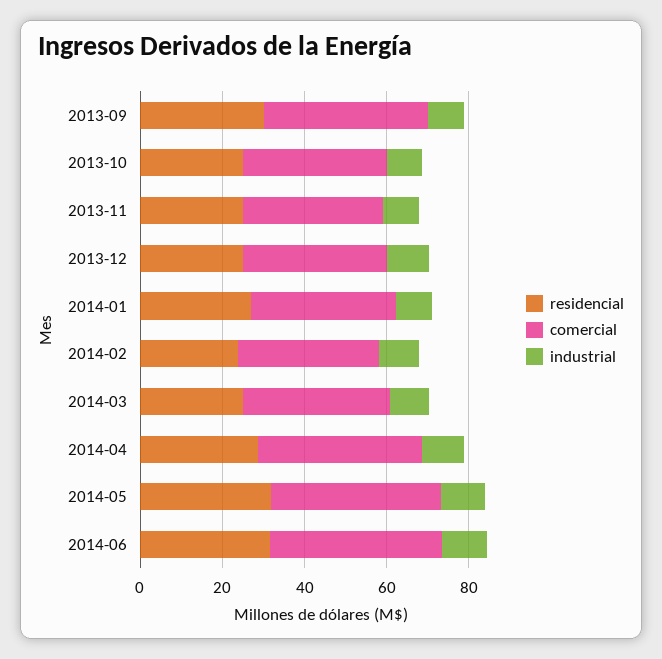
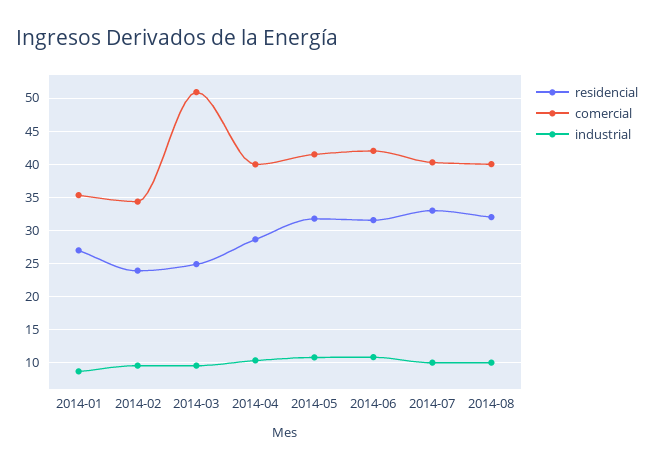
residencial, 2013-09: 30 -> none
comercial, 2013-09: 40 -> none
industrial, 2013-09: 10 -> none
residencial, 2013-10: 25 -> none
comercial, 2013-10: 35 -> none
industrial, 2013-10: 10 -> none
residencial, 2013-11: 25 -> none
comercial, 2013-11: 35 -> none
industrial, 2013-11: 10 -> none
residencial, 2013-12: 25 -> none
comercial, 2013-12: 35 -> none
industrial, 2013-12: 10 -> none
comercial, 2014-03: 35 -> 51
residencial, 2014-07: none -> 33
comercial, 2014-07: none -> 40
industrial, 2014-07: none -> 10
residencial, 2014-08: none -> 32
comercial, 2014-08: none -> 40
industrial, 2014-08: none -> 10

